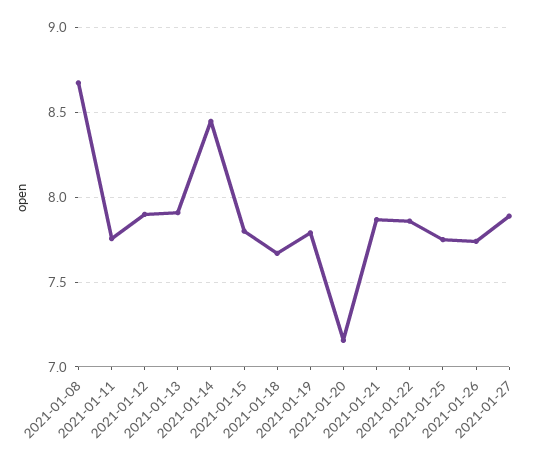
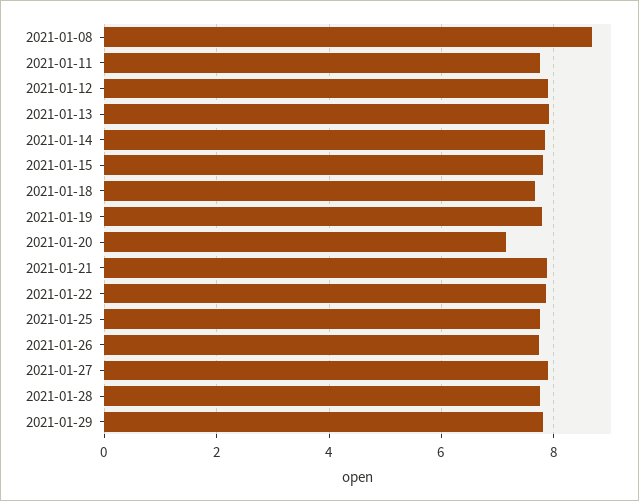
2021-01-14: 8.45 -> 7.8
2021-01-28: none -> 7.8
2021-01-29: none -> 7.8

